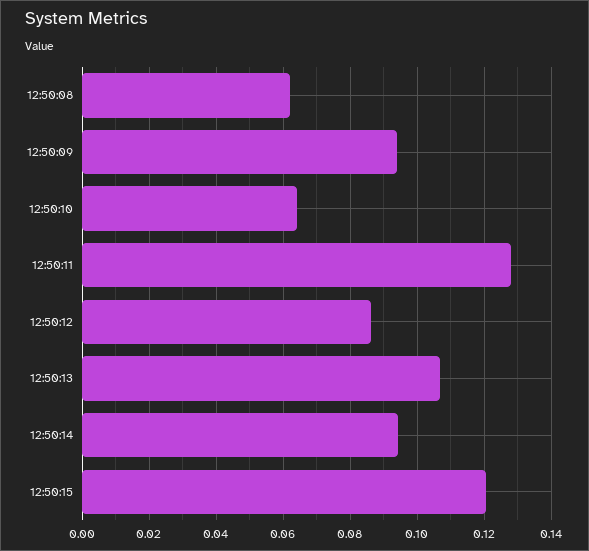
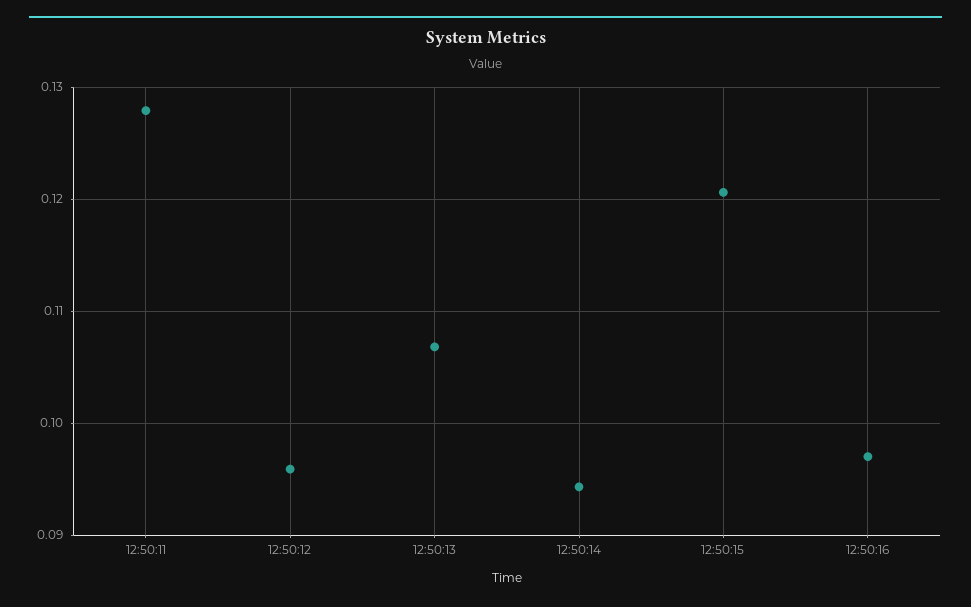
12:50:08: 0.062 -> none
12:50:09: 0.094 -> none
12:50:10: 0.064 -> none
12:50:12: 0.086 -> 0.096
12:50:16: none -> 0.097

